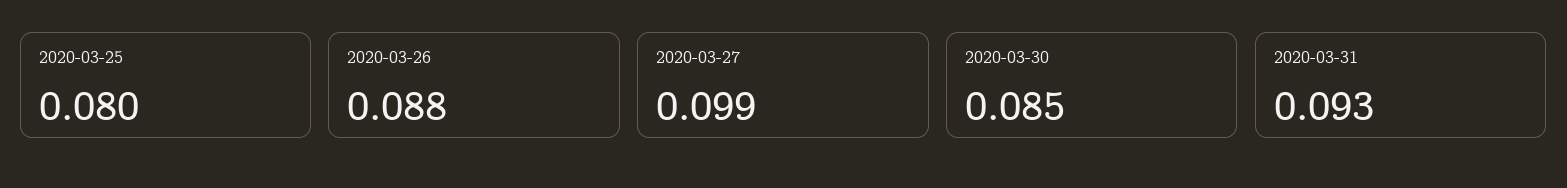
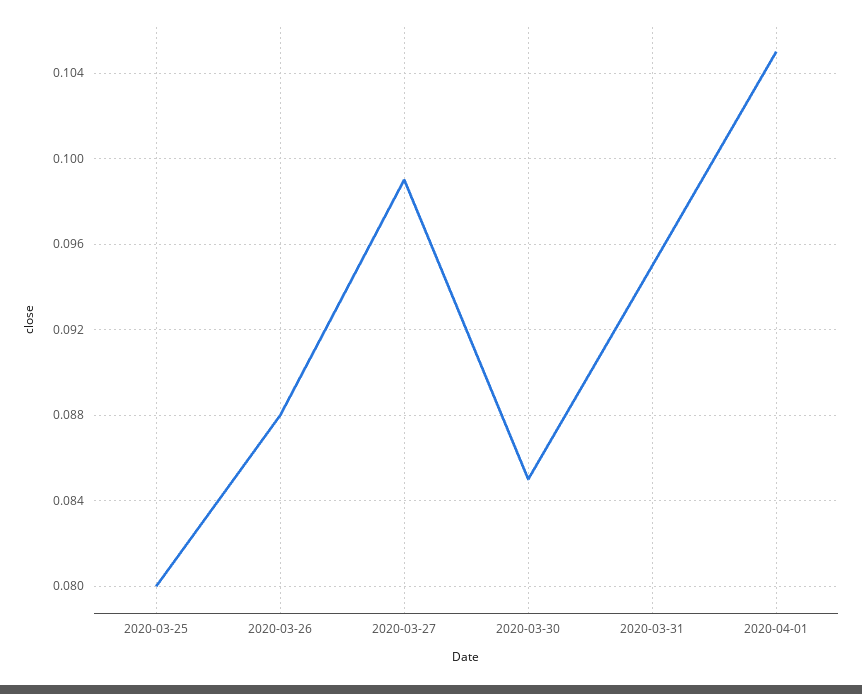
2020-03-31: 0.093 -> 0.095
2020-04-01: none -> 0.105

